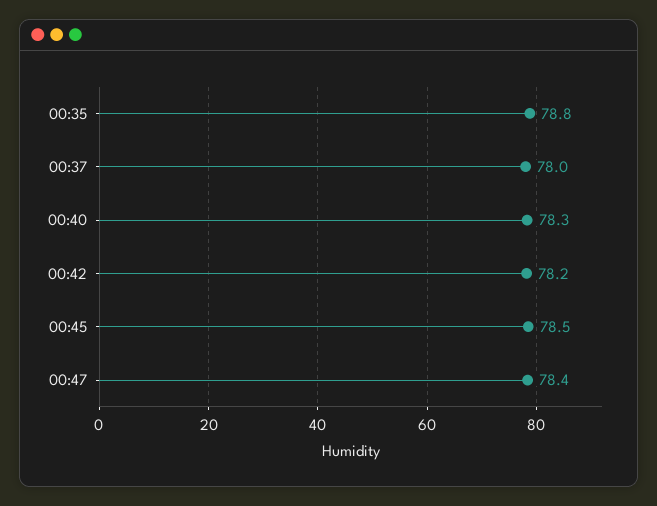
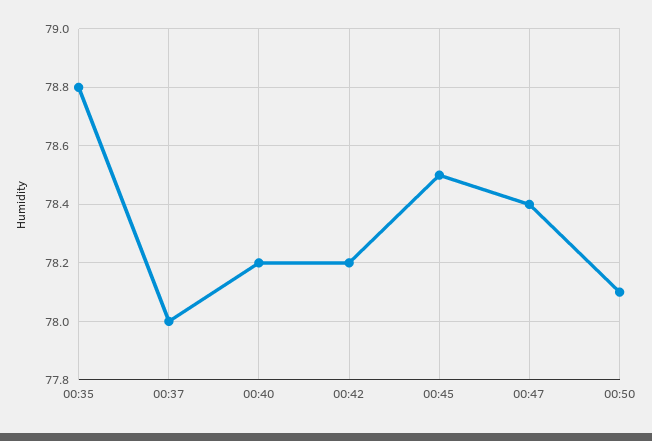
00:40: 78.3 -> 78.2
00:50: none -> 78.1

